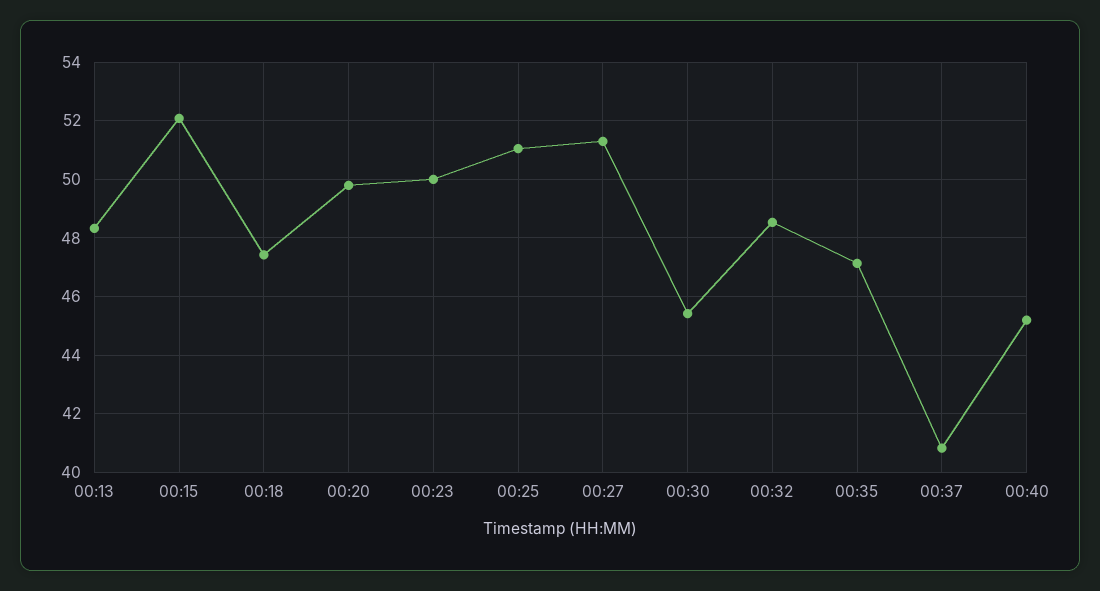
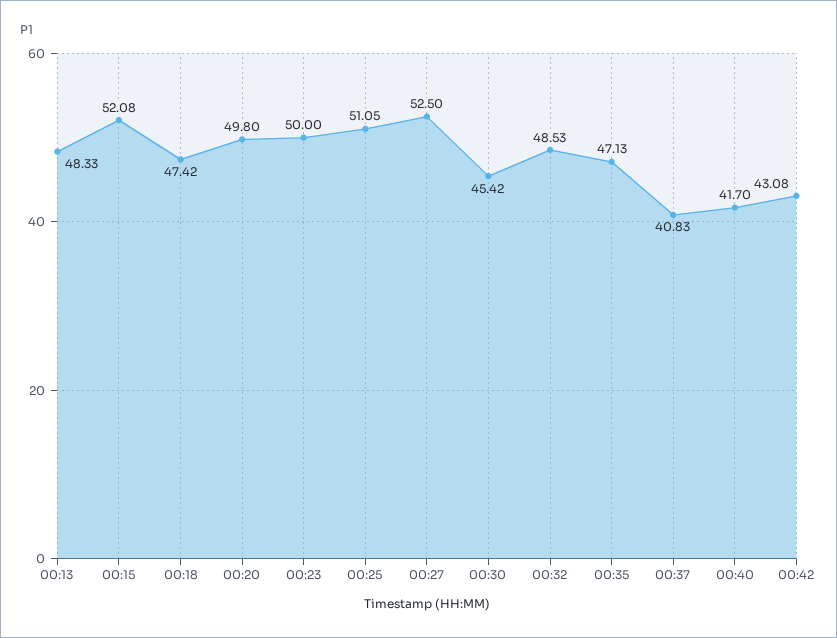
00:27: 51.25 -> 52.5
00:40: 45.25 -> 41.7
00:42: none -> 43.08

